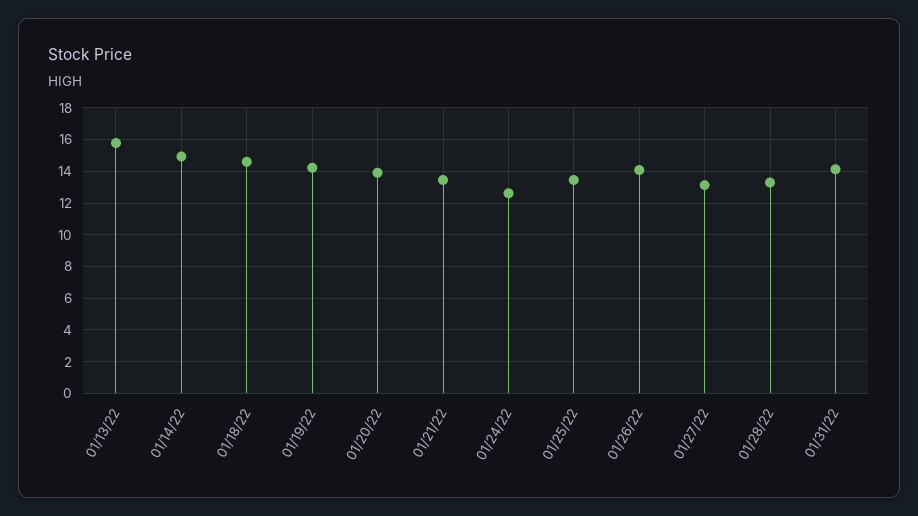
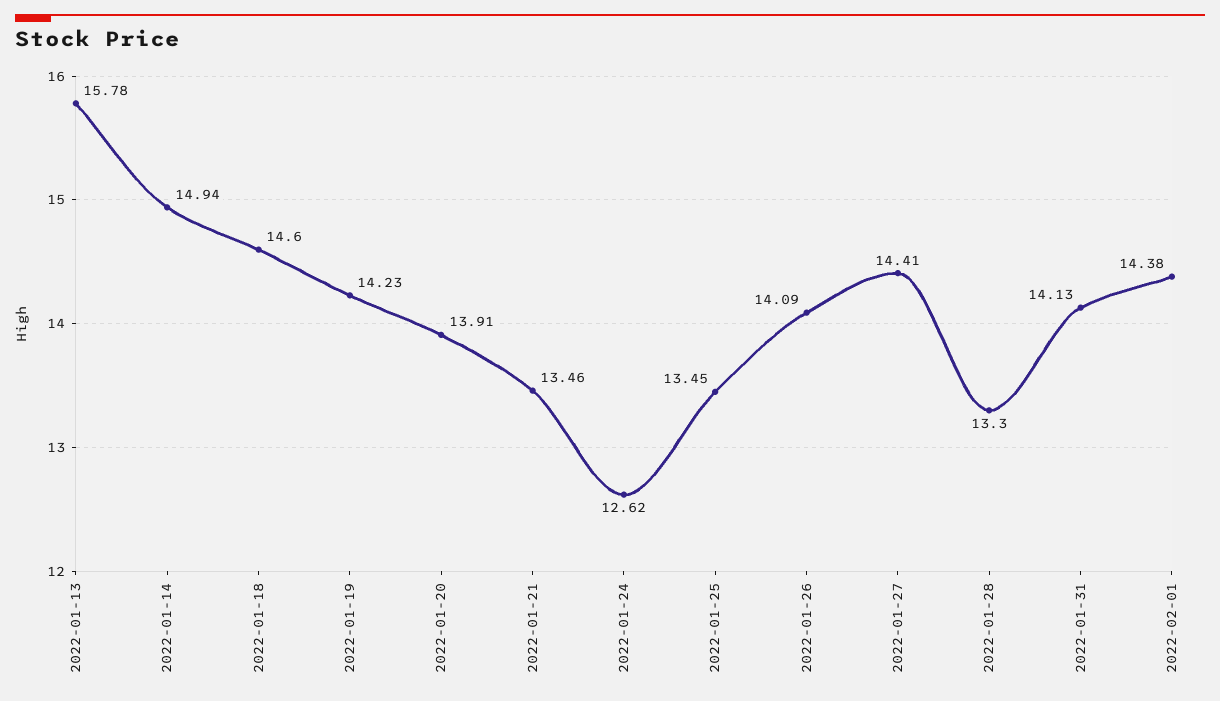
01/27/22: 13 -> 14.41
2022-02-01: none -> 14.38

